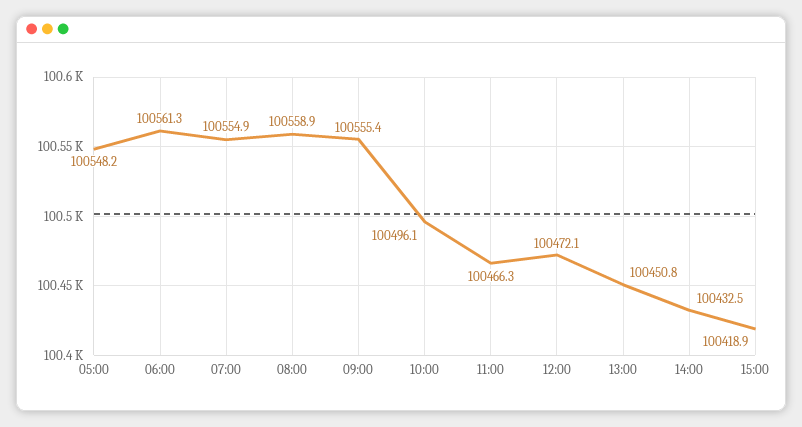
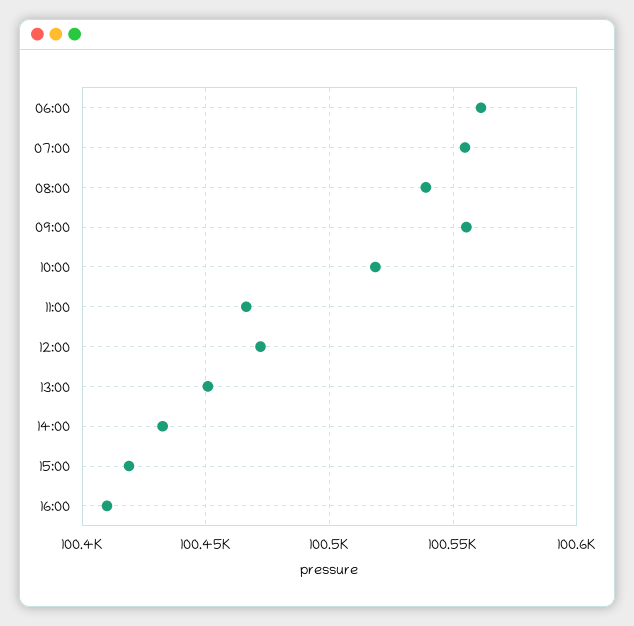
05:00: 100548.2 -> none
08:00: 100558.9 -> 100540
10:00: 100496.1 -> 100520
16:00: none -> 100410

